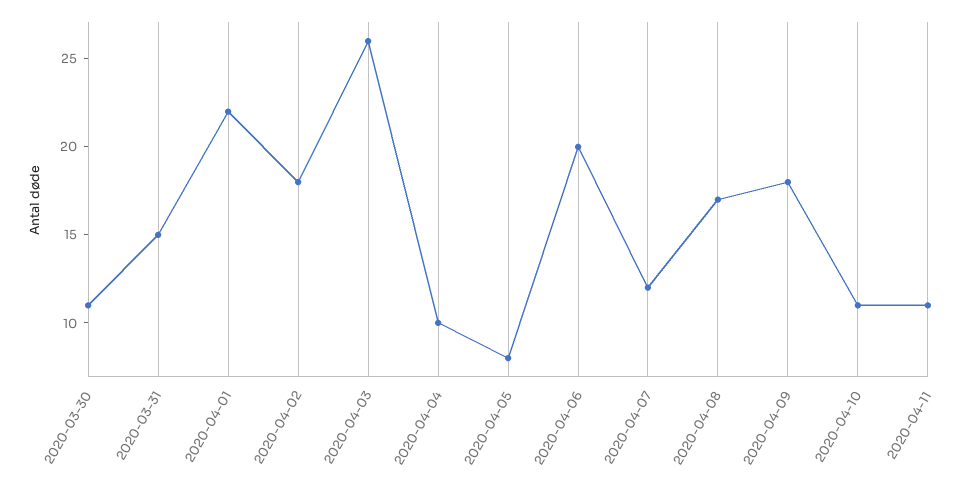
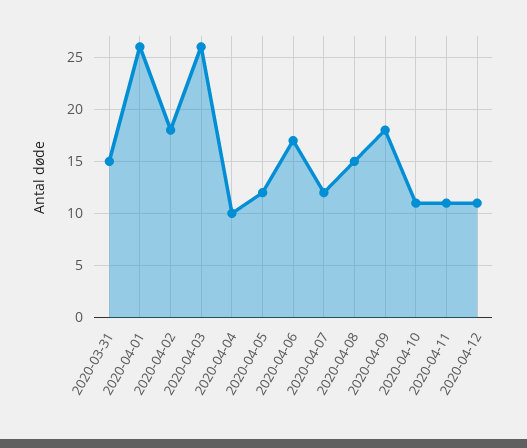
2020-03-30: 11 -> none
2020-04-01: 22 -> 26
2020-04-05: 8 -> 12
2020-04-06: 20 -> 17
2020-04-08: 17 -> 15
2020-04-12: none -> 11

